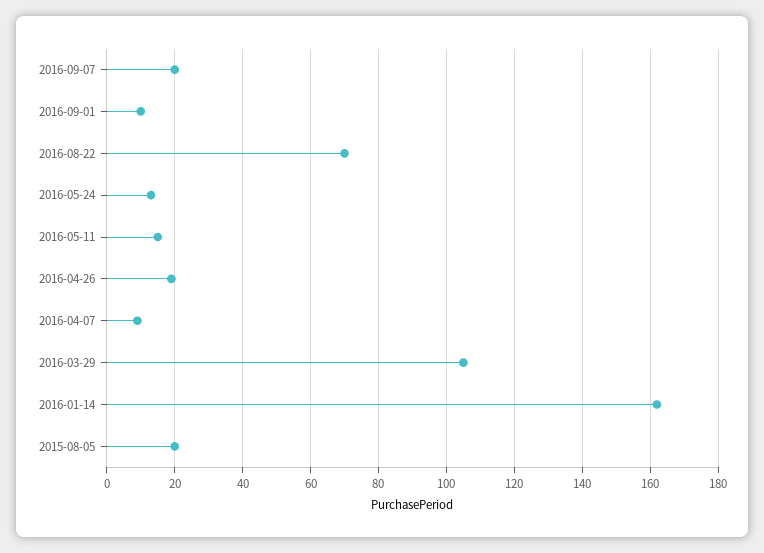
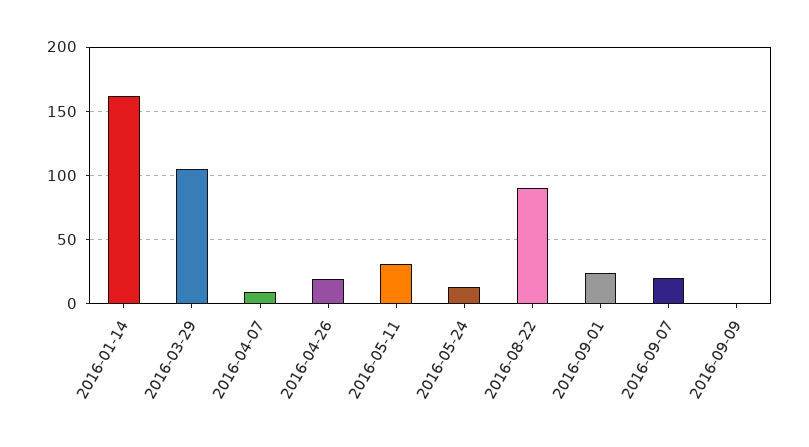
2016-09-01: 10 -> 25
2016-08-22: 70 -> 90
2016-05-11: 15 -> 30
2015-08-05: 20 -> none
2016-09-09: none -> 0

